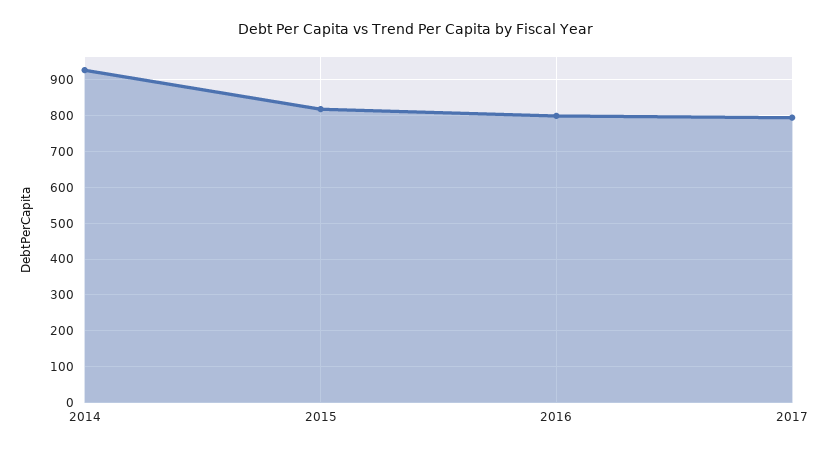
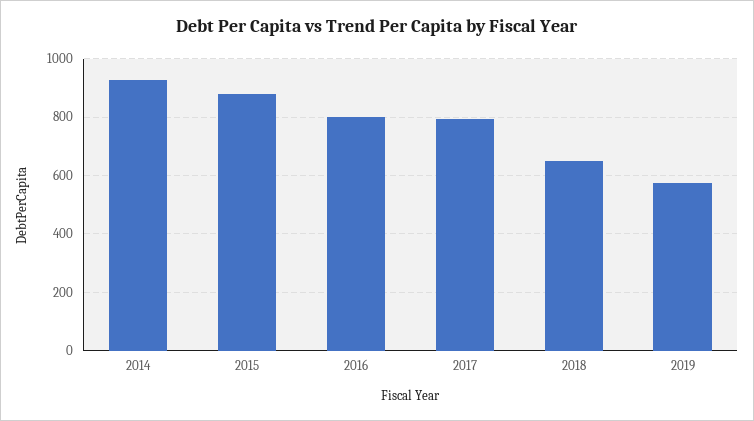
2015: 820 -> 875
2018: none -> 650
2019: none -> 575

